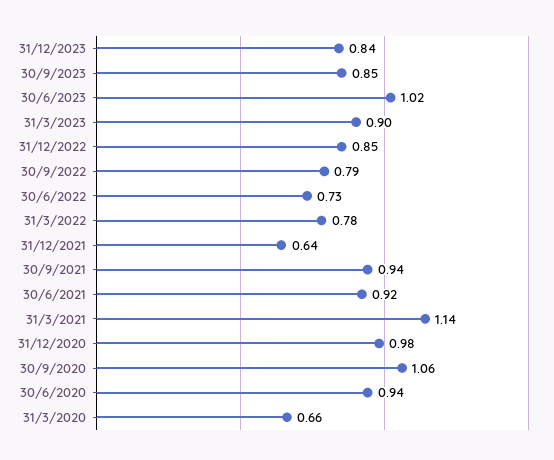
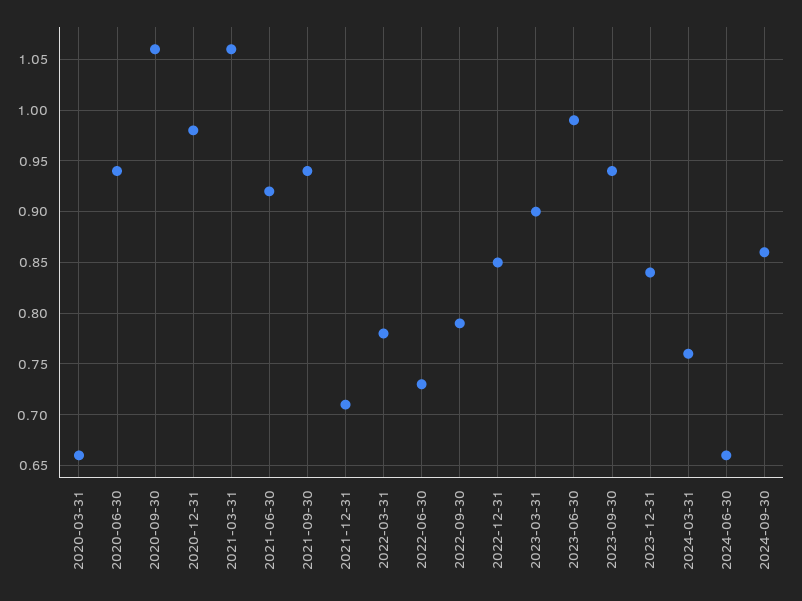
30/9/2023: 0.85 -> 0.94
30/6/2023: 1.02 -> 0.99
31/12/2021: 0.64 -> 0.71
31/3/2021: 1.14 -> 1.06
2024-03-31: none -> 0.76
2024-06-30: none -> 0.66
2024-09-30: none -> 0.86

